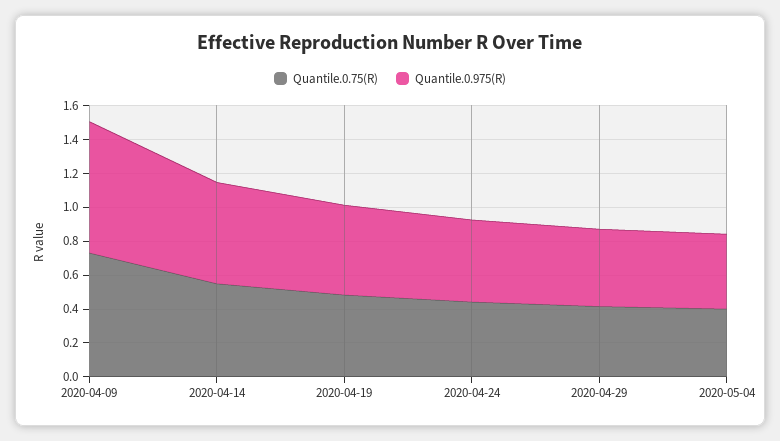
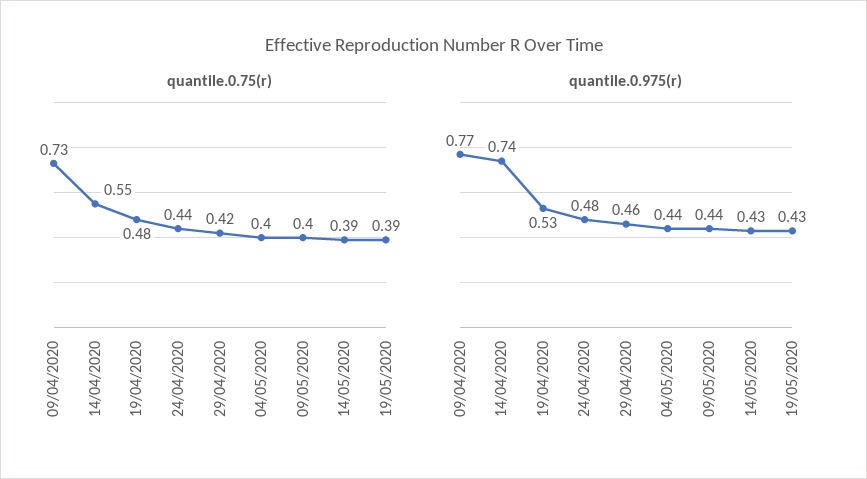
Quantile.0.975(R), 2020-04-14: 0.6 -> 0.74
Quantile.0.75(R), 09/05/2020: none -> 0.4
Quantile.0.75(R), 14/05/2020: none -> 0.39
Quantile.0.75(R), 19/05/2020: none -> 0.39
Quantile.0.975(R), 09/05/2020: none -> 0.44
Quantile.0.975(R), 14/05/2020: none -> 0.43
Quantile.0.975(R), 19/05/2020: none -> 0.43

